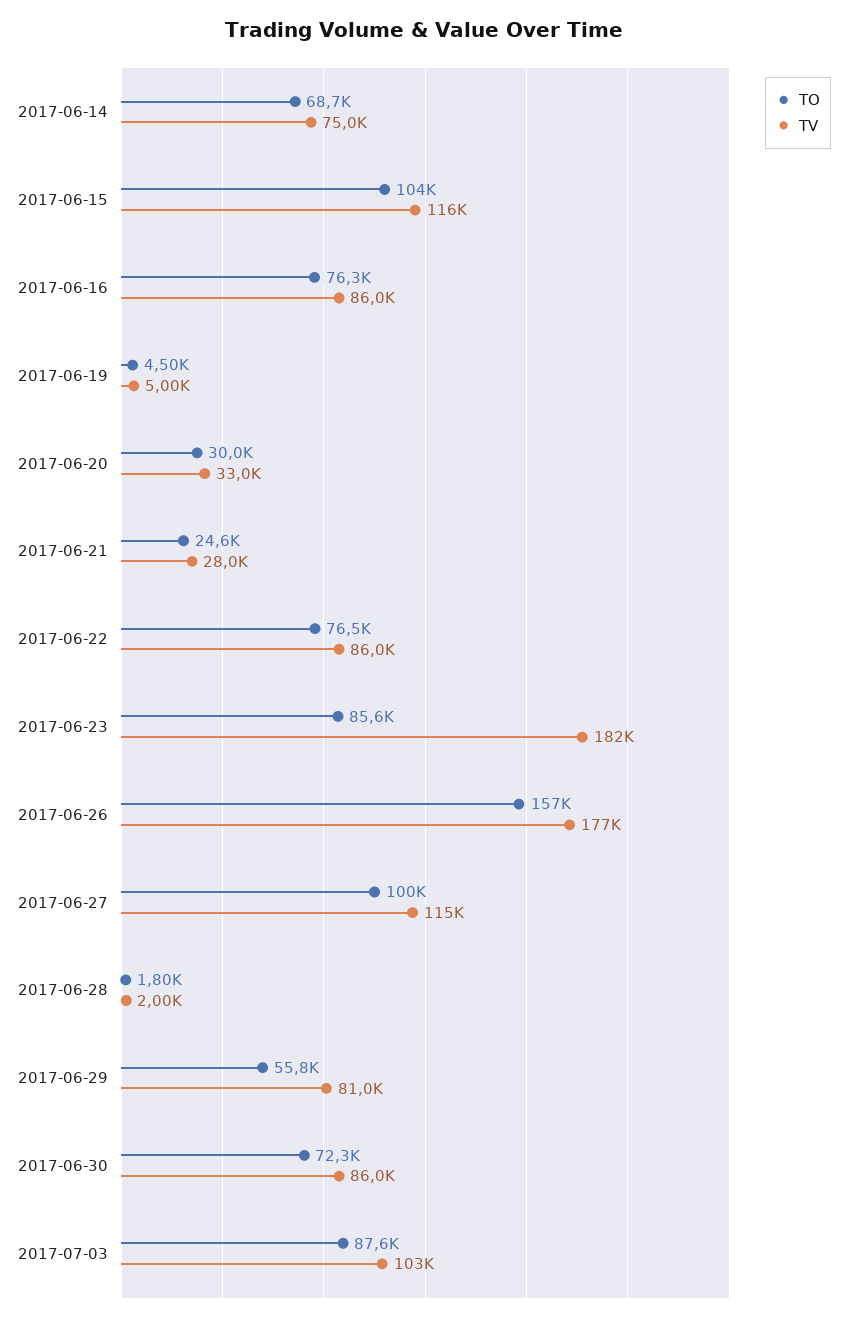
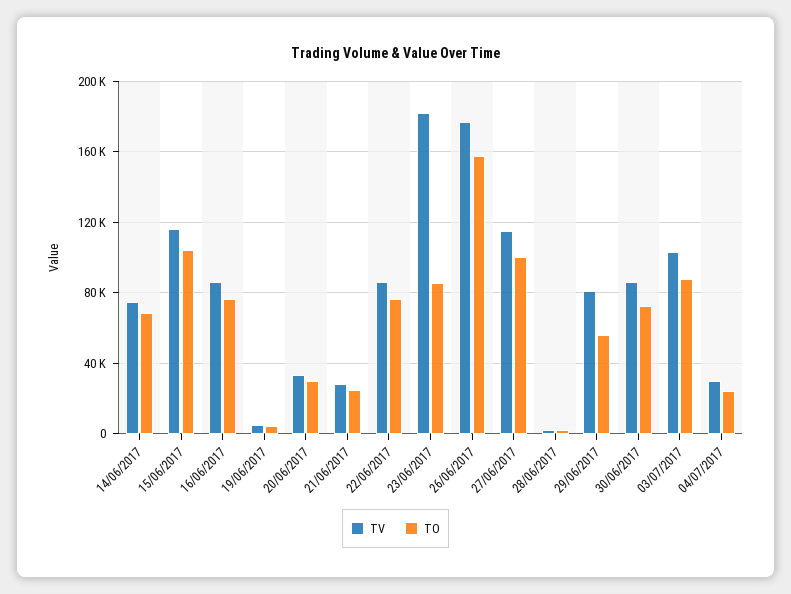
TV, 04/07/2017: none -> 30000
TO, 04/07/2017: none -> 25000

